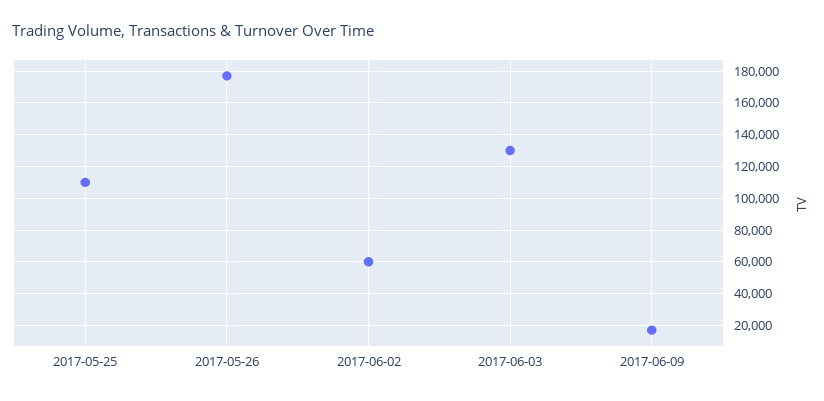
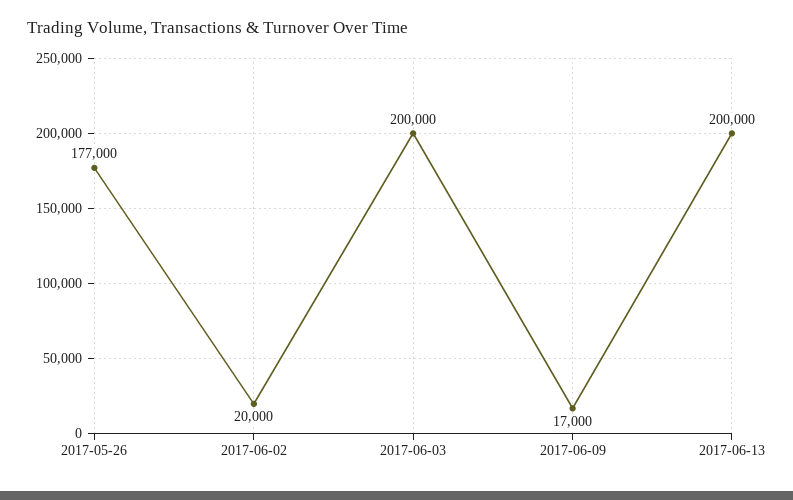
2017-05-25: 110000 -> none
2017-06-02: 60000 -> 20000
2017-06-03: 130000 -> 200000
2017-06-13: none -> 200000

